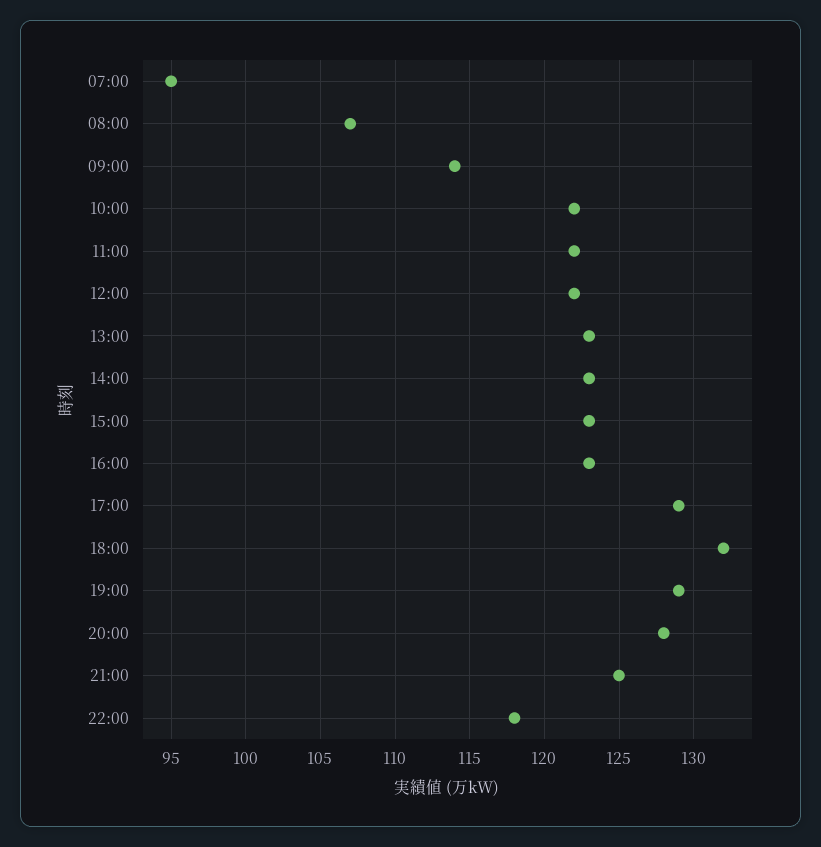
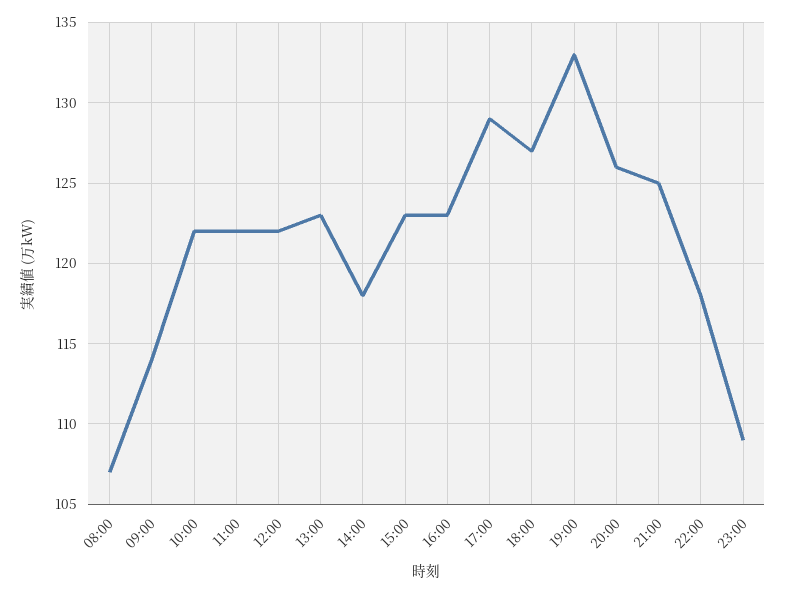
07:00: 95 -> none
14:00: 123 -> 118
18:00: 132 -> 127
19:00: 129 -> 133
20:00: 128 -> 126
23:00: none -> 109

